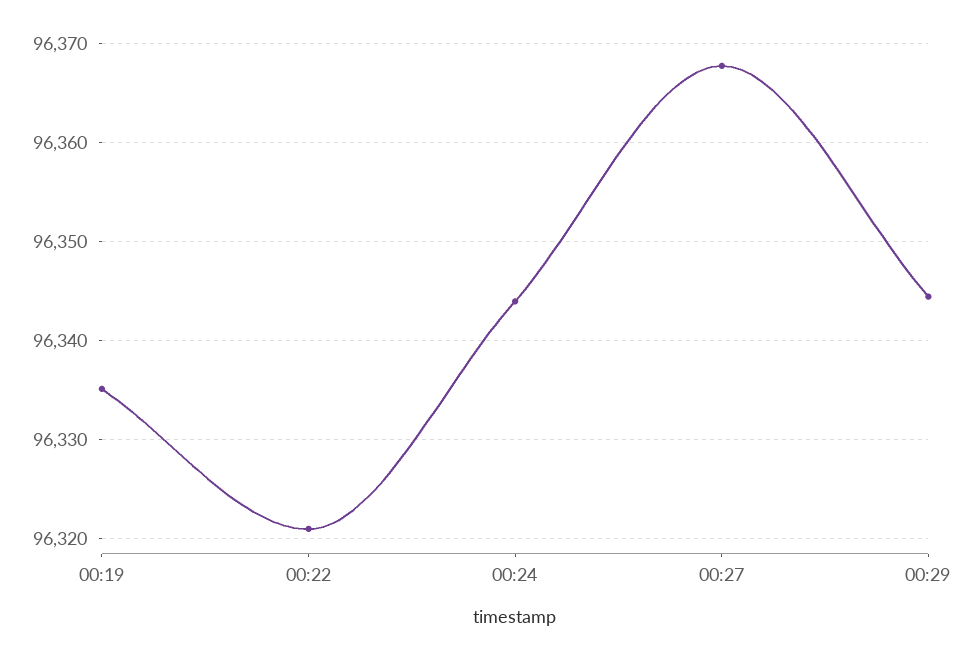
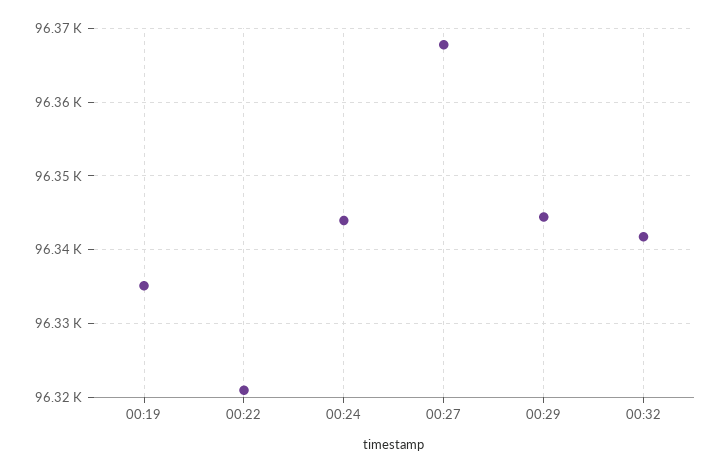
00:32: none -> 96342

